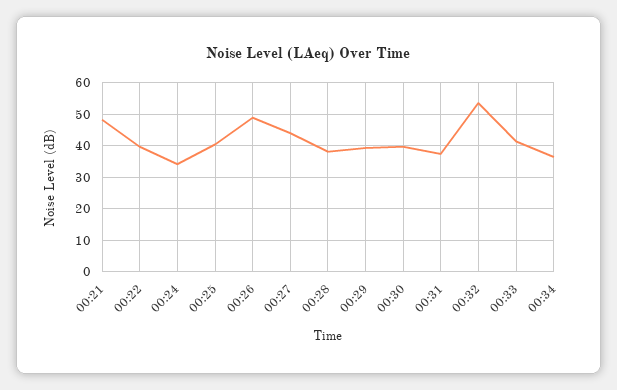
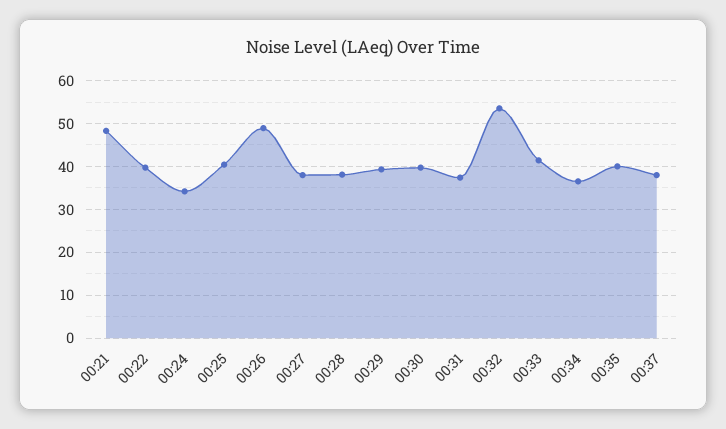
00:27: 44 -> 38
00:35: none -> 40
00:37: none -> 38

